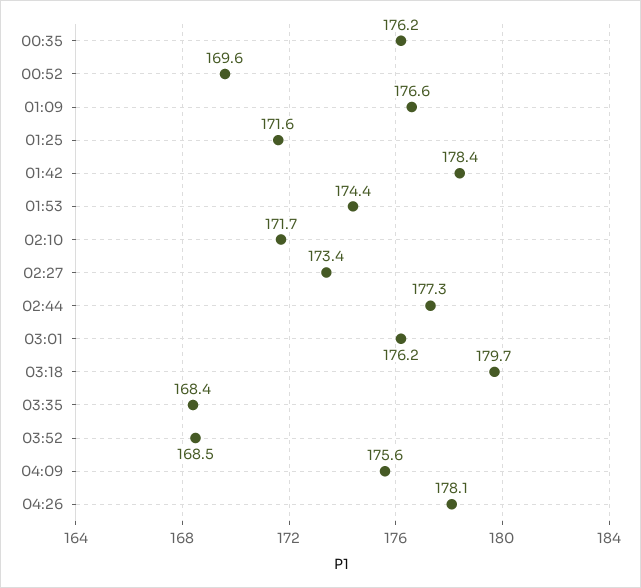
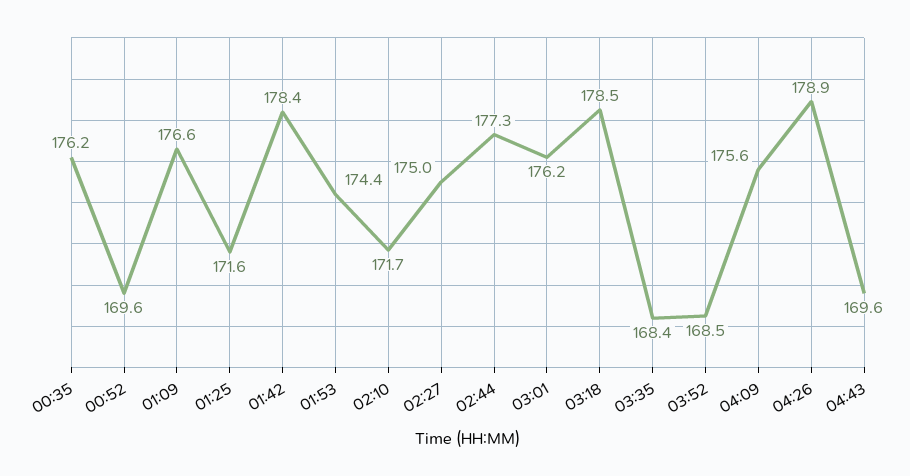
02:27: 173.4 -> 175
03:18: 179.7 -> 178.5
04:26: 178.1 -> 178.9
04:43: none -> 169.6

